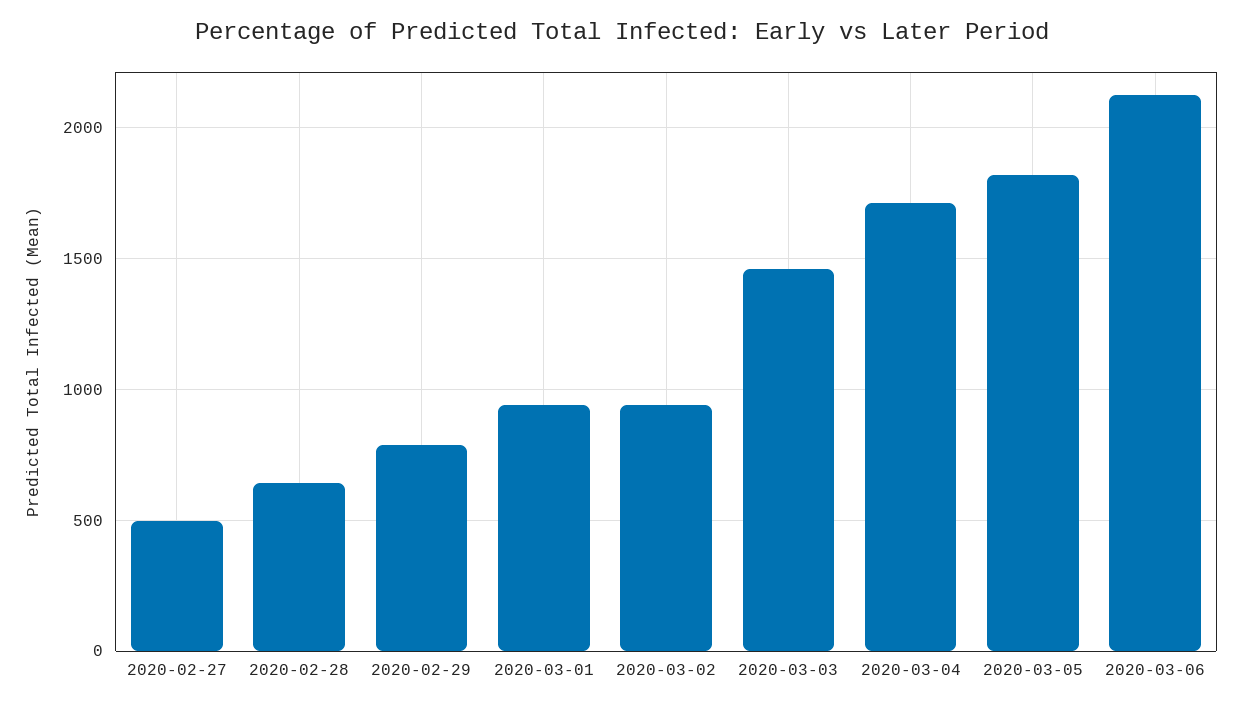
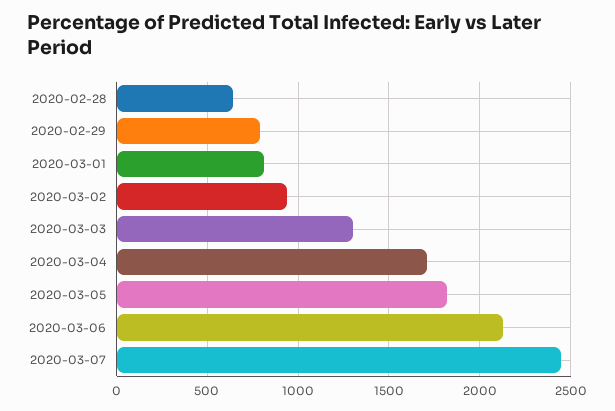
2020-02-27: 500 -> none
2020-03-01: 950 -> 800
2020-03-03: 1450 -> 1300
2020-03-07: none -> 2450

